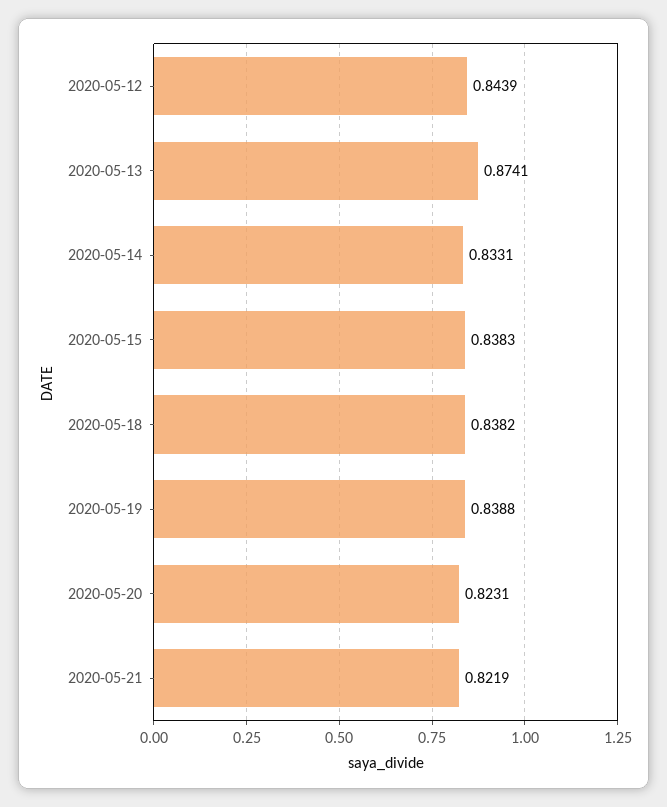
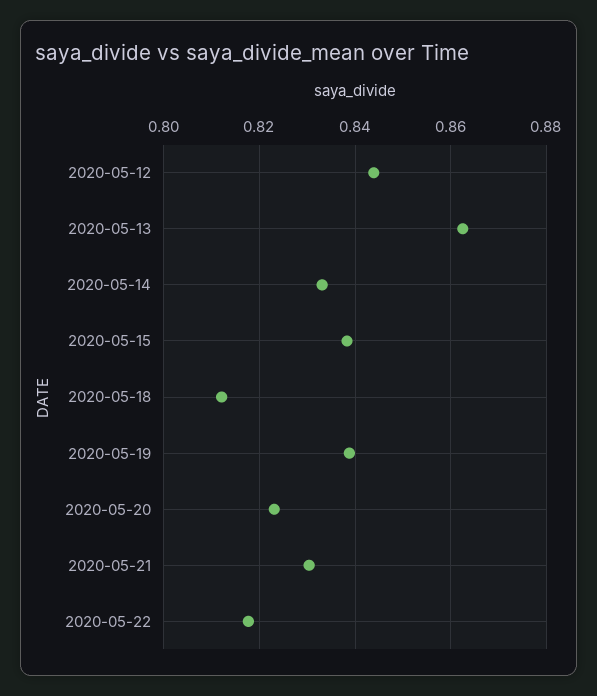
2020-05-13: 0.8741 -> 0.862
2020-05-18: 0.8382 -> 0.812
2020-05-21: 0.8219 -> 0.83
2020-05-22: none -> 0.818

